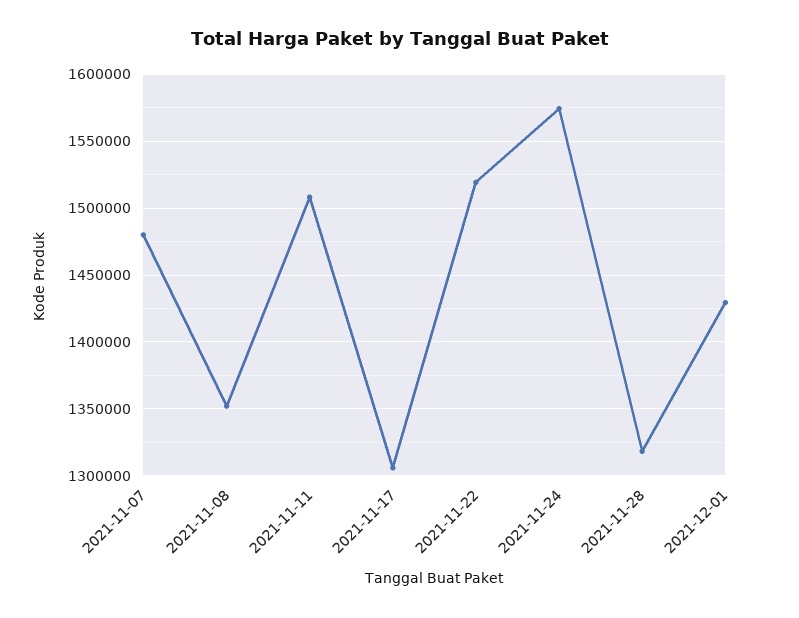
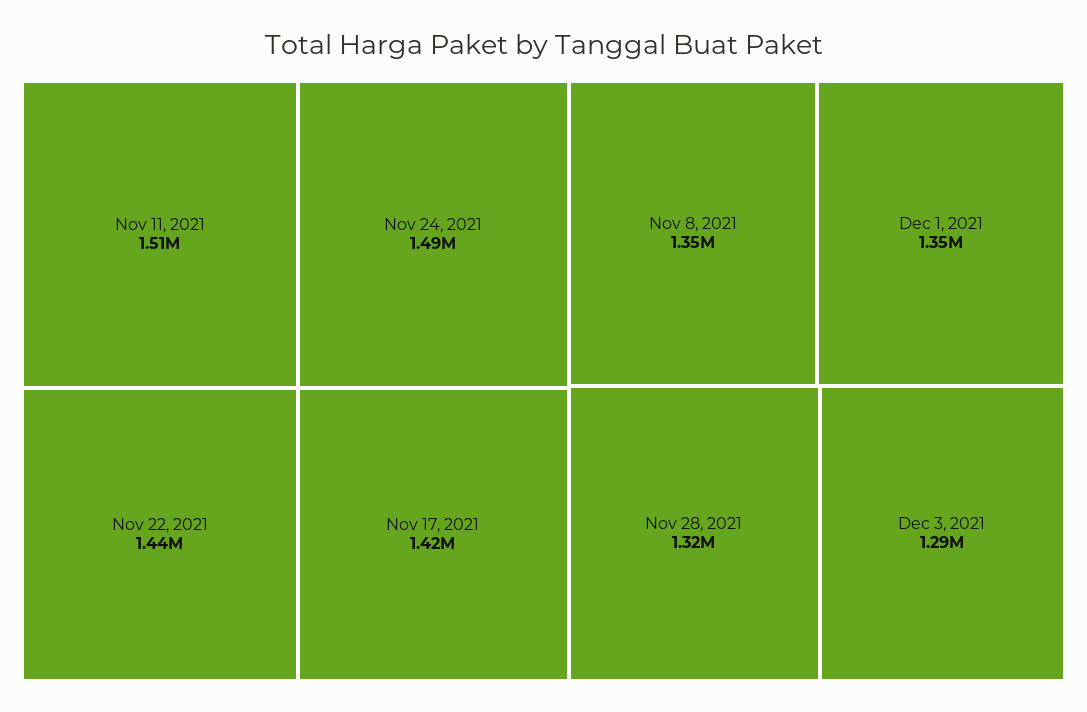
2021-11-07: 1480000 -> none
2021-11-17: 1305000 -> 1420000
2021-11-22: 1520000 -> 1440000
2021-11-24: 1575000 -> 1490000
2021-12-01: 1430000 -> 1350000
Dec 3, 2021: none -> 1290000

